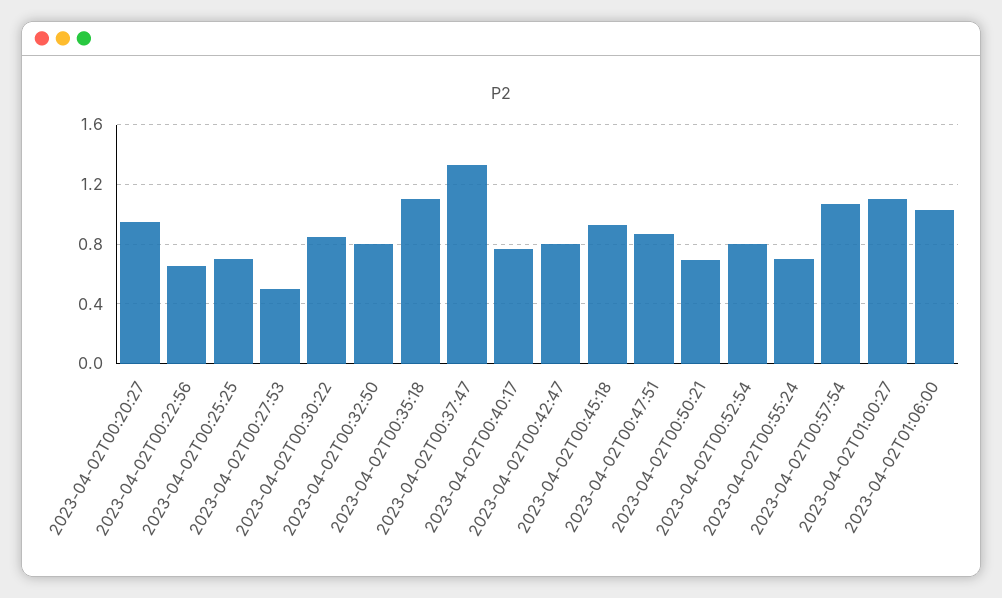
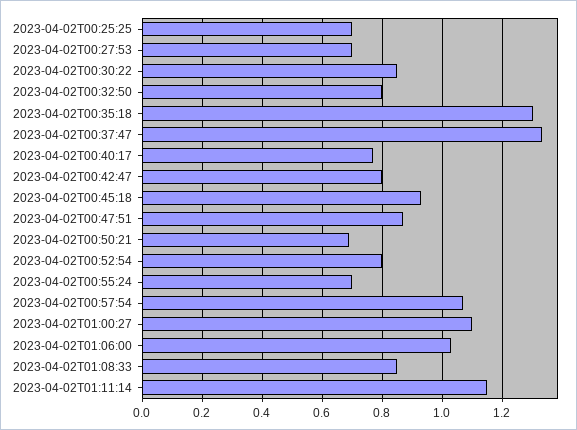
2023-04-02T00:20:27: 0.95 -> none
2023-04-02T00:22:56: 0.65 -> none
2023-04-02T00:27:53: 0.5 -> 0.7
2023-04-02T00:35:18: 1.1 -> 1.3
2023-04-02T01:08:33: none -> 0.85
2023-04-02T01:11:14: none -> 1.15

